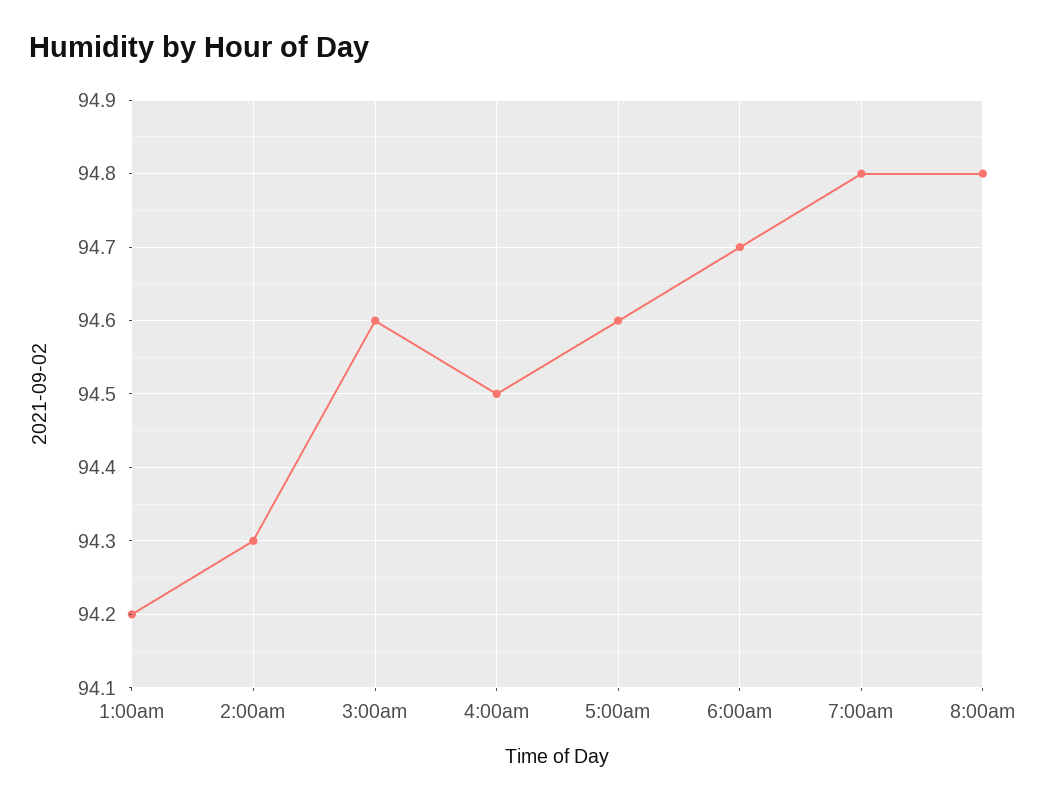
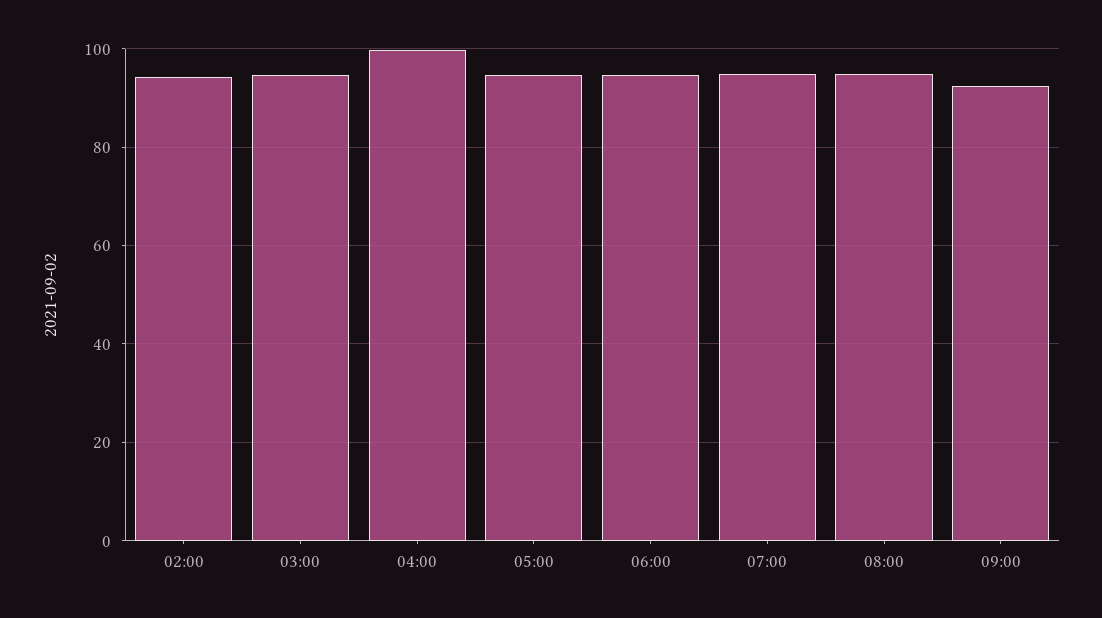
1:00am: 94.2 -> none
4:00am: 94.5 -> 100
09:00: none -> 92

